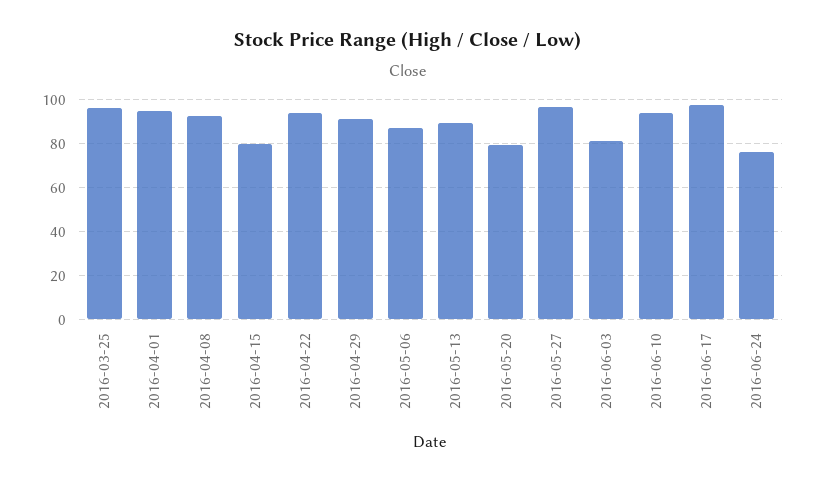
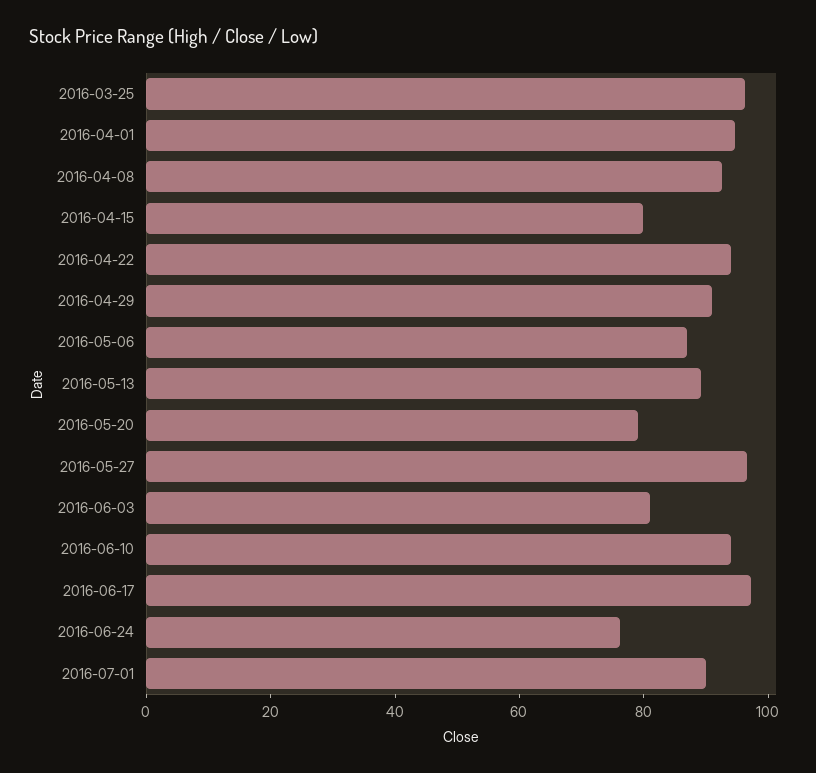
2016-07-01: none -> 90

